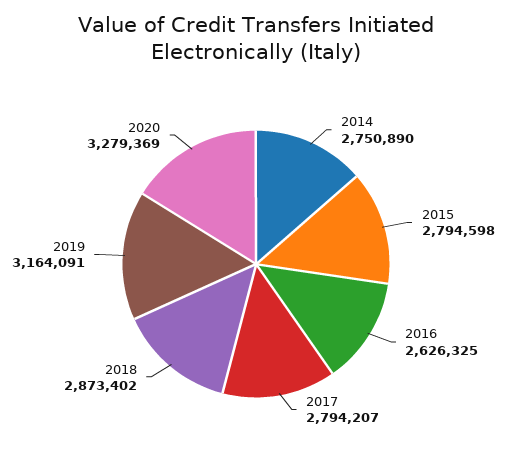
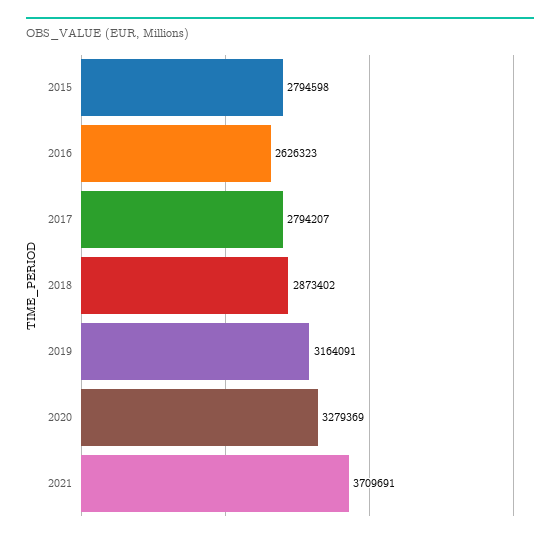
2014: 2750890 -> none
2016: 2626325 -> 2626323
2021: none -> 3709691

